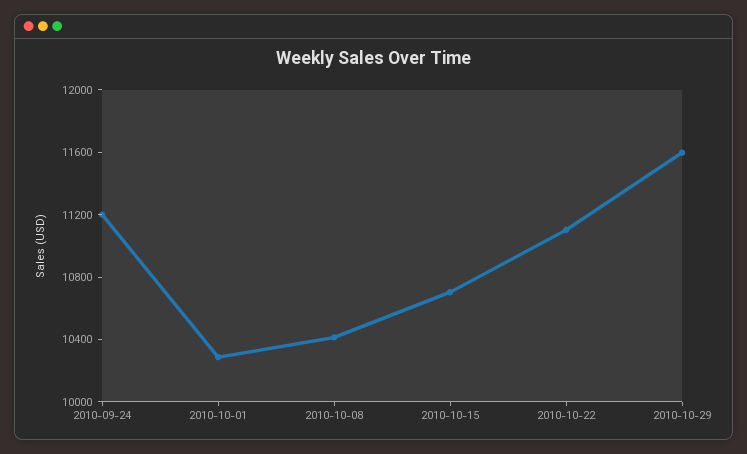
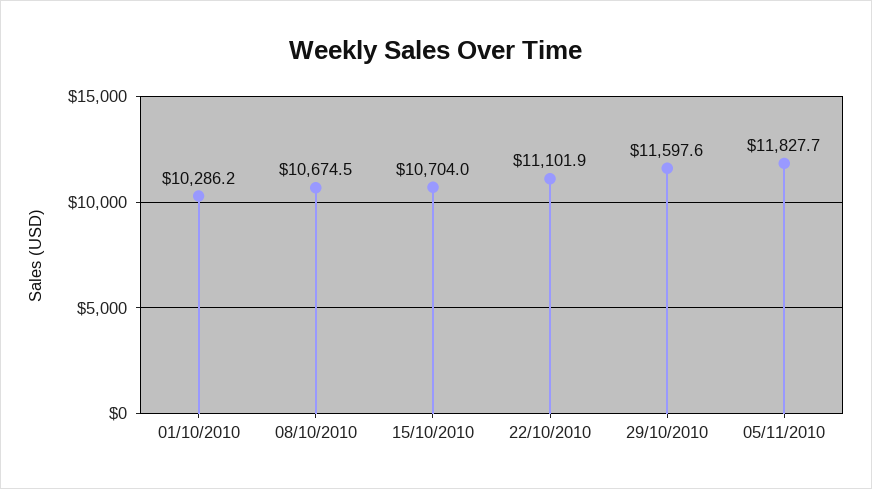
2010-09-24: 11200 -> none
2010-10-08: 10400 -> 10674.5
05/11/2010: none -> 11827.7

